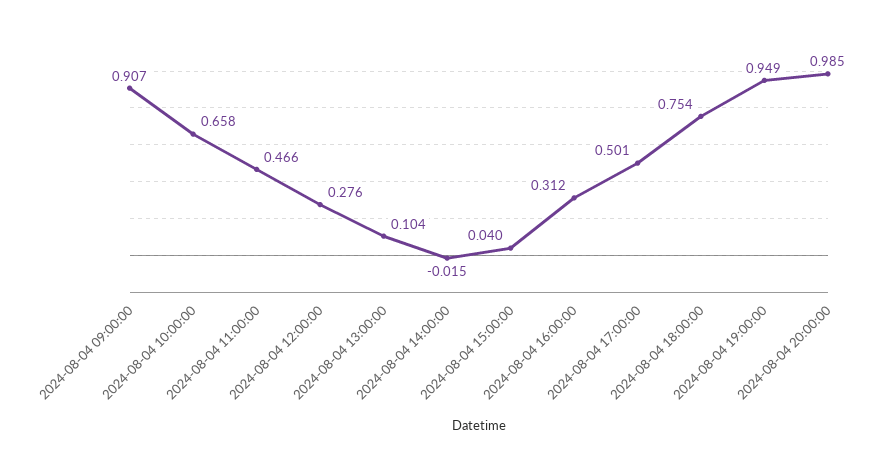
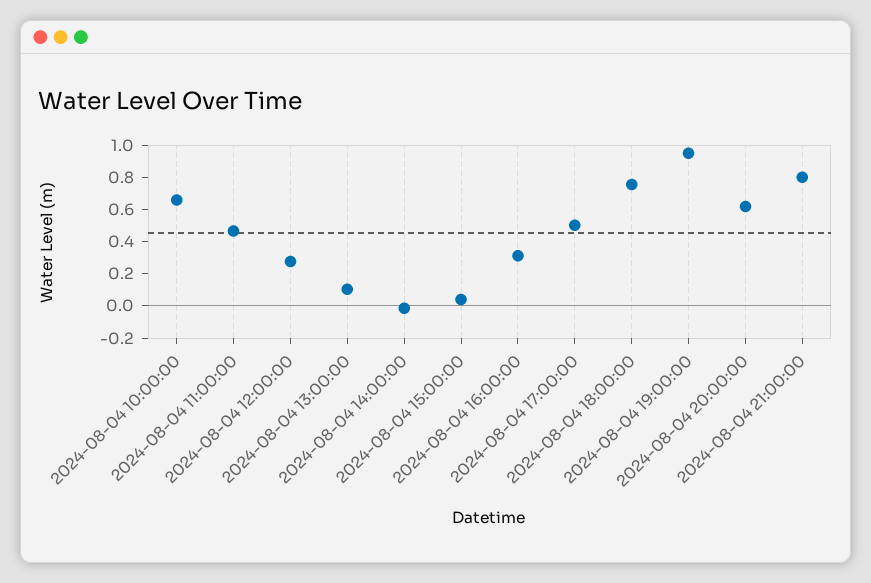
2024-08-04 09:00:00: 0.907 -> none
2024-08-04 20:00:00: 0.985 -> 0.6
2024-08-04 21:00:00: none -> 0.8

